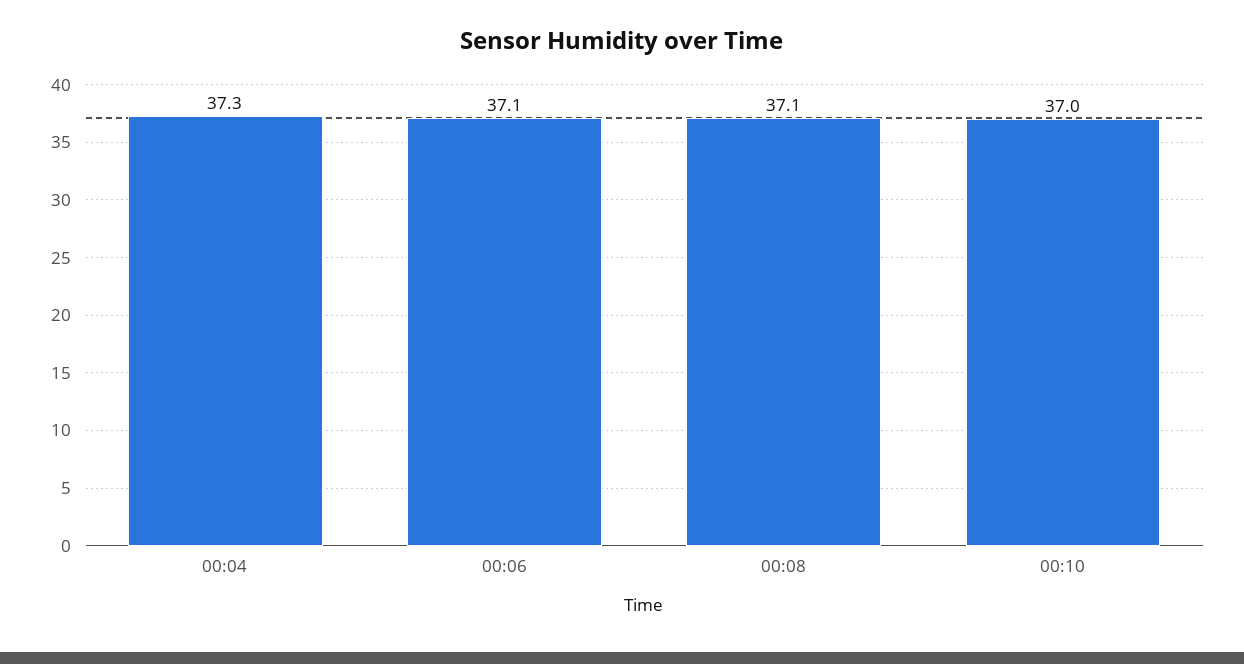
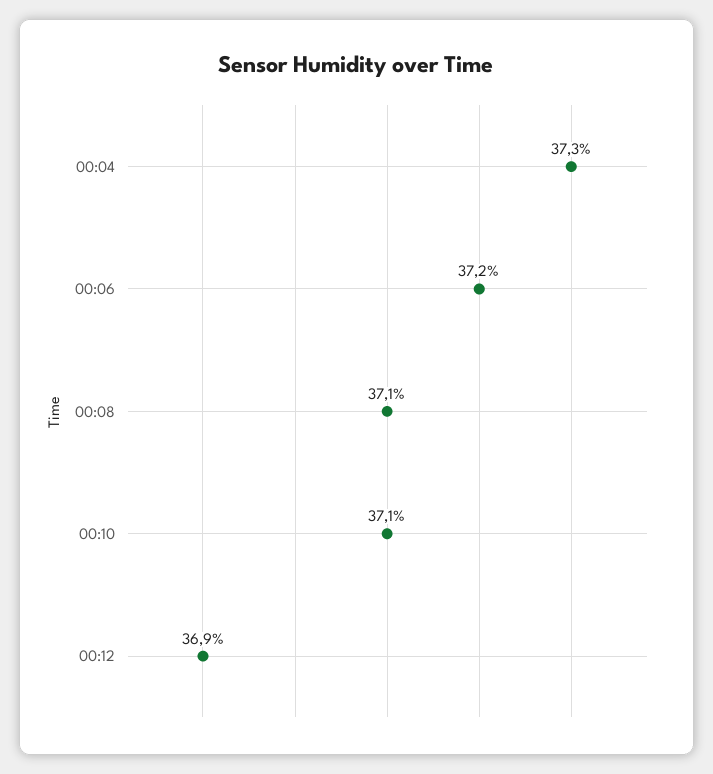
00:06: 37.1 -> 37.2
00:10: 37 -> 37.1
00:12: none -> 36.9

